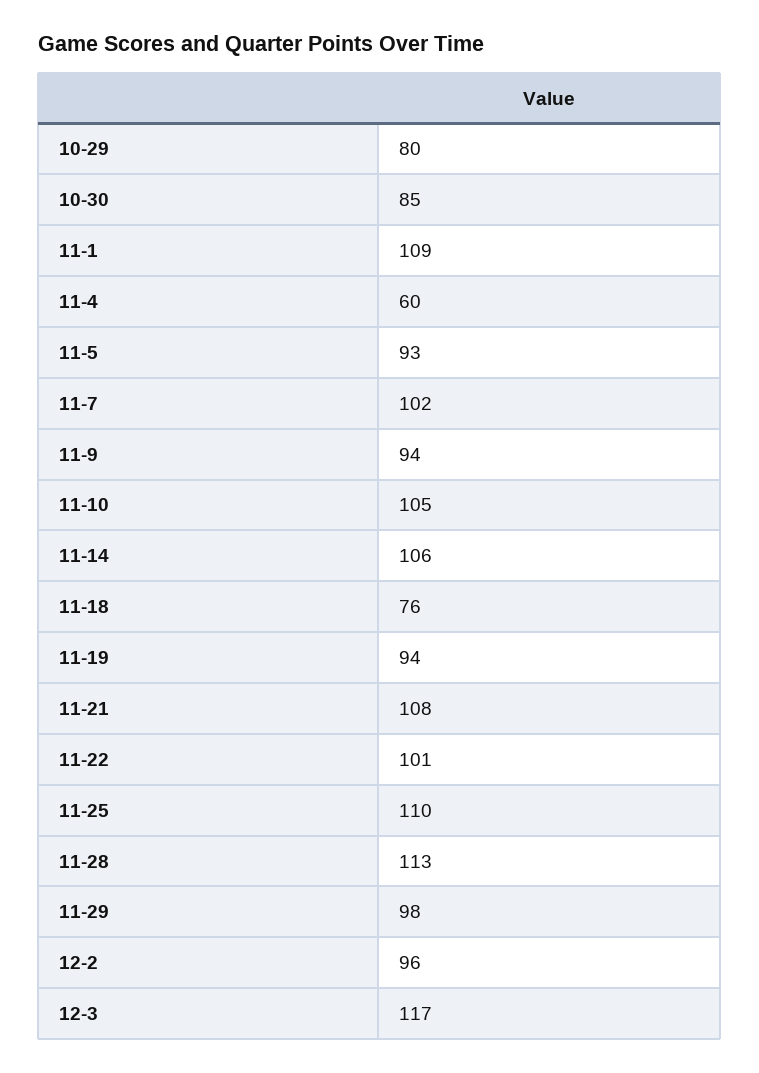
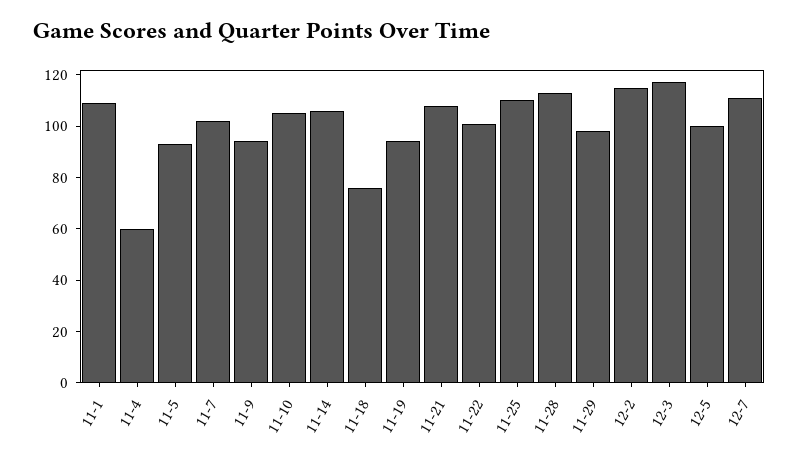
10-29: 80 -> none
10-30: 85 -> none
12-2: 96 -> 115
12-5: none -> 100
12-7: none -> 110

